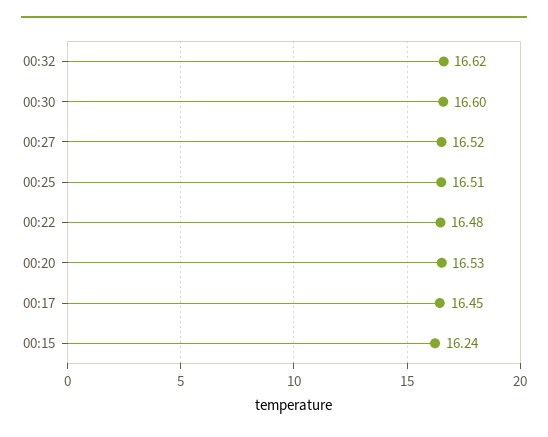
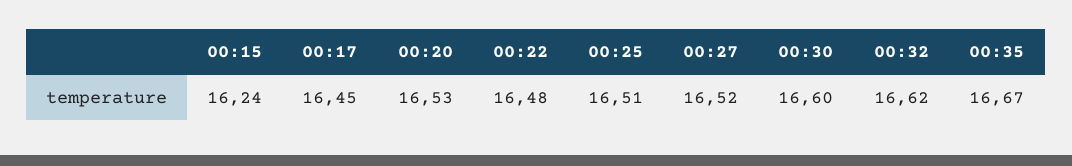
00:35: none -> 16.67

